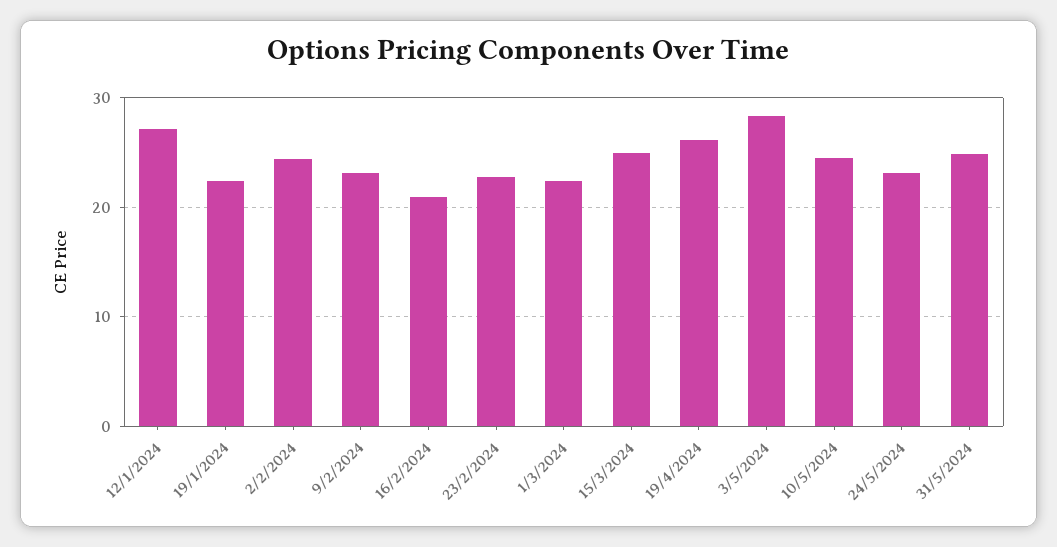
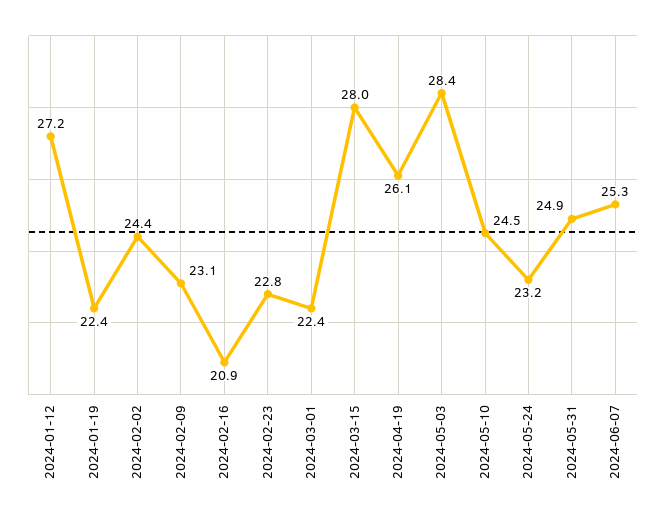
15/3/2024: 25 -> 28
2024-06-07: none -> 25.3

